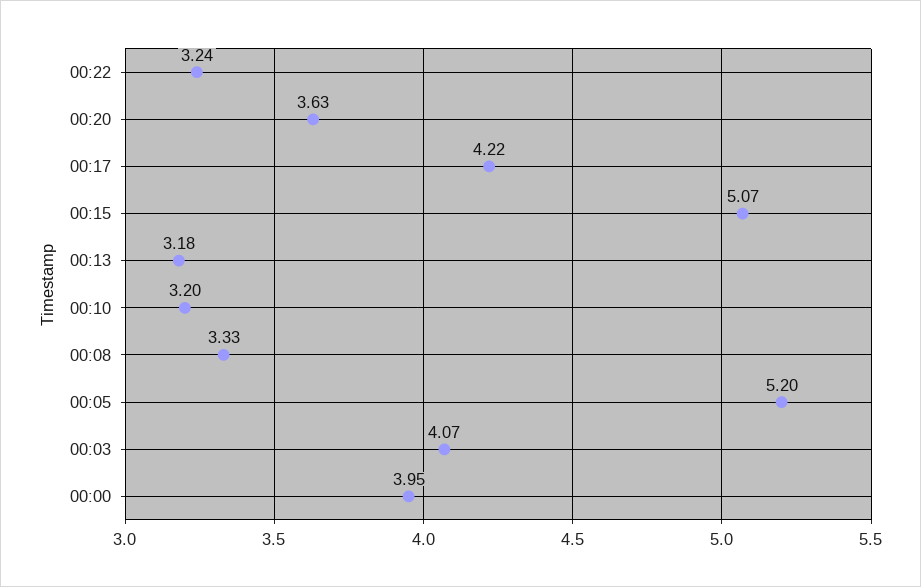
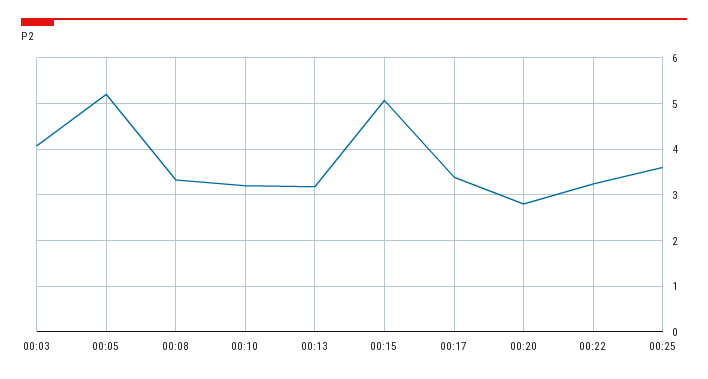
00:20: 3.63 -> 2.8
00:17: 4.22 -> 3.4
00:00: 3.95 -> none
00:25: none -> 3.6

